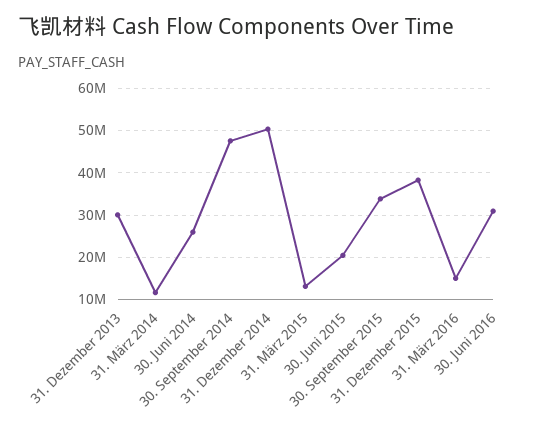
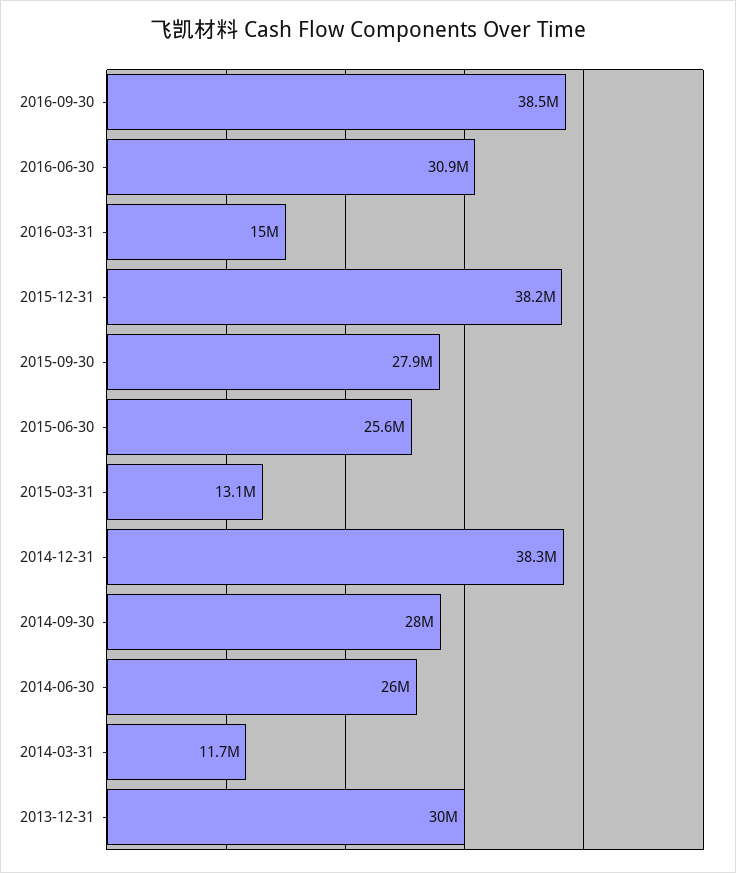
30. September 2014: 48000000 -> 28000000
31. Dezember 2014: 50000000 -> 38300000
30. Juni 2015: 20000000 -> 25600000
30. September 2015: 34000000 -> 27900000
2016-09-30: none -> 38500000

